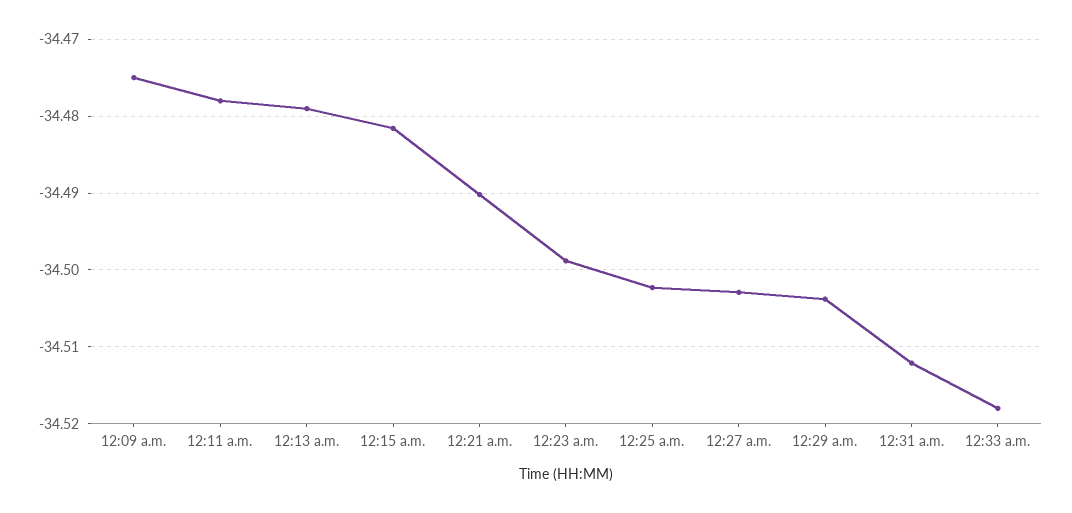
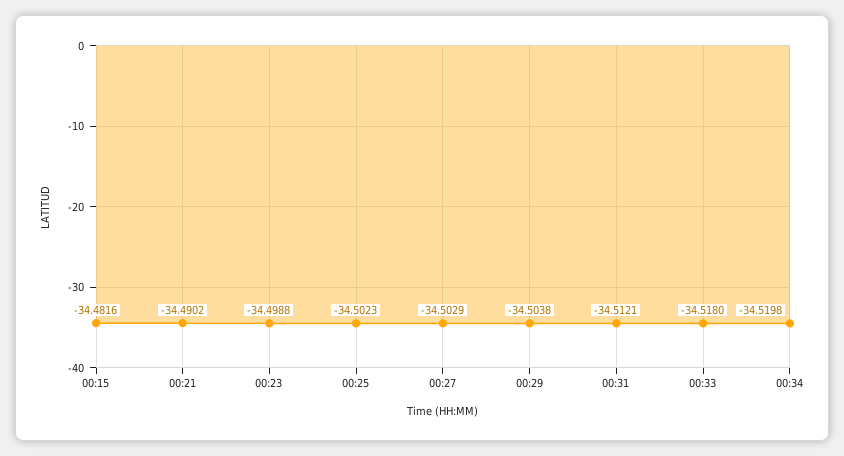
12:09 a.m.: -34.475 -> none
12:11 a.m.: -34.478 -> none
12:13 a.m.: -34.479 -> none
00:34: none -> -34.5198

